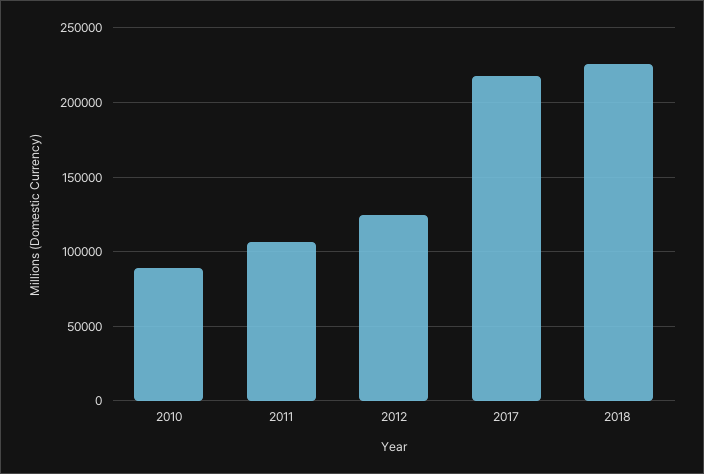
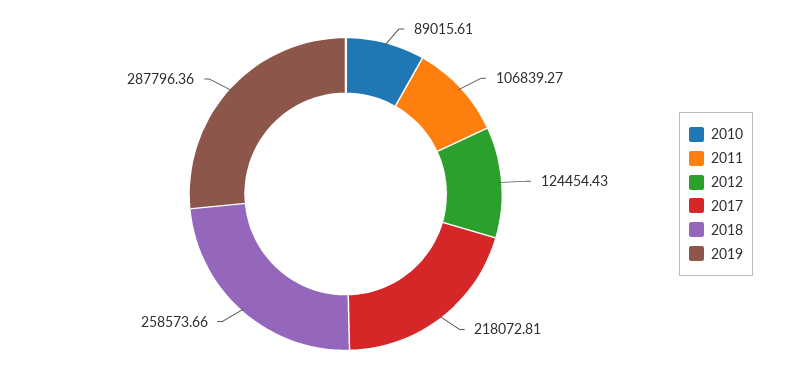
2018: 225000 -> 258573.66
2019: none -> 287796.36

